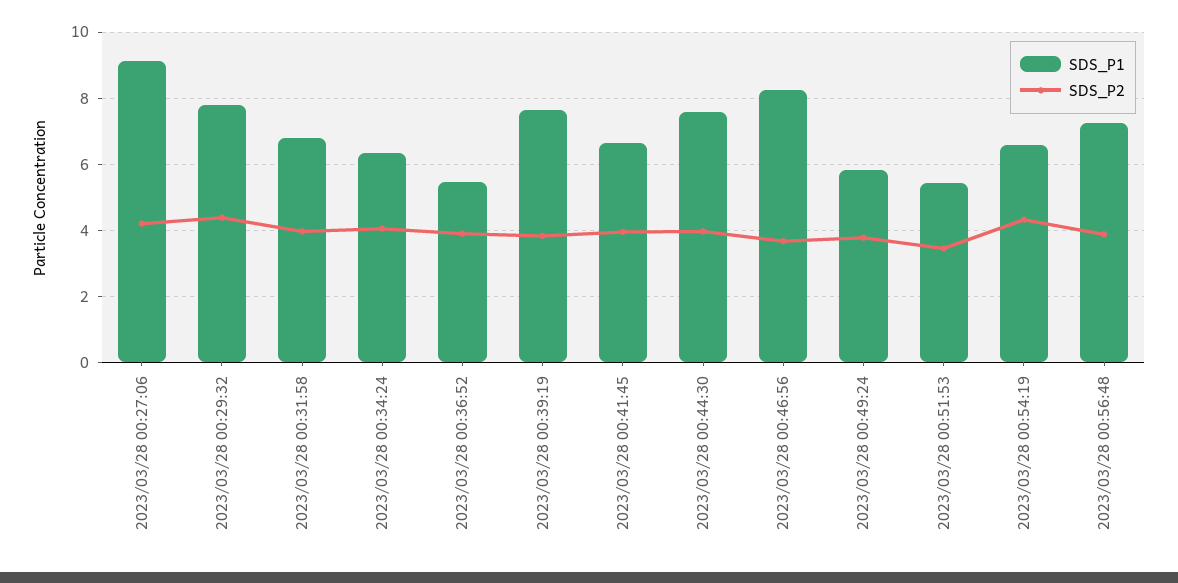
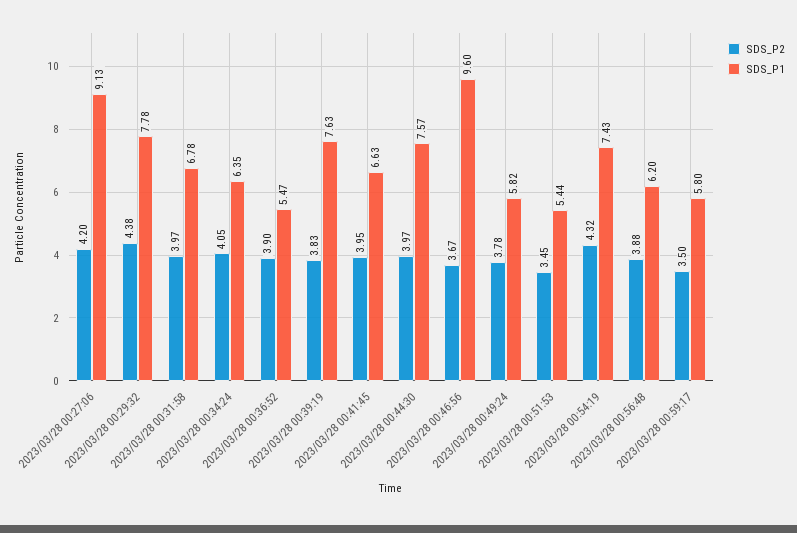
SDS_P1, 2023/03/28 00:46:56: 8.2 -> 9.6
SDS_P1, 2023/03/28 00:54:19: 6.6 -> 7.43
SDS_P1, 2023/03/28 00:56:48: 7.2 -> 6.2
SDS_P2, 2023/03/28 00:59:17: none -> 3.5
SDS_P1, 2023/03/28 00:59:17: none -> 5.8

